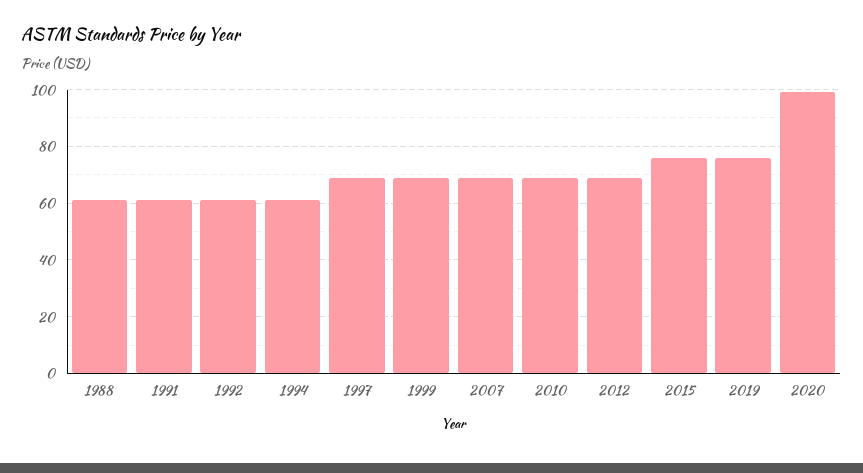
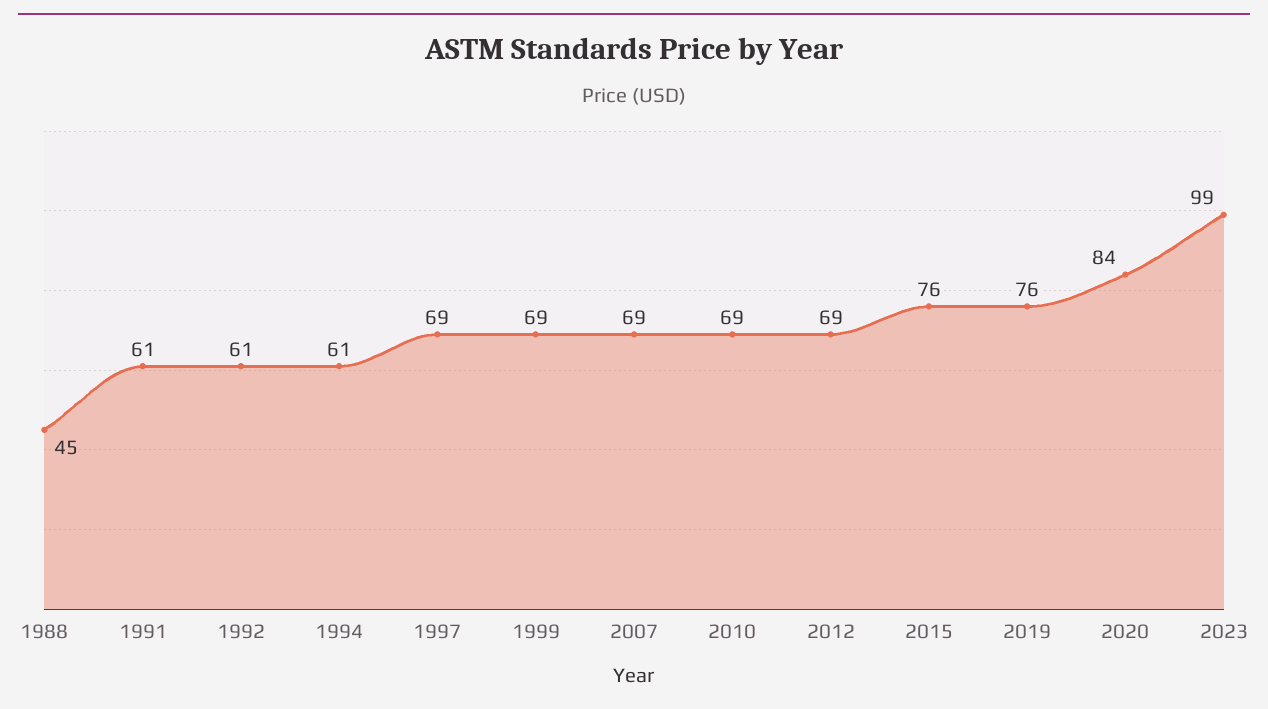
1988: 60 -> 45
2020: 100 -> 84
2023: none -> 99

